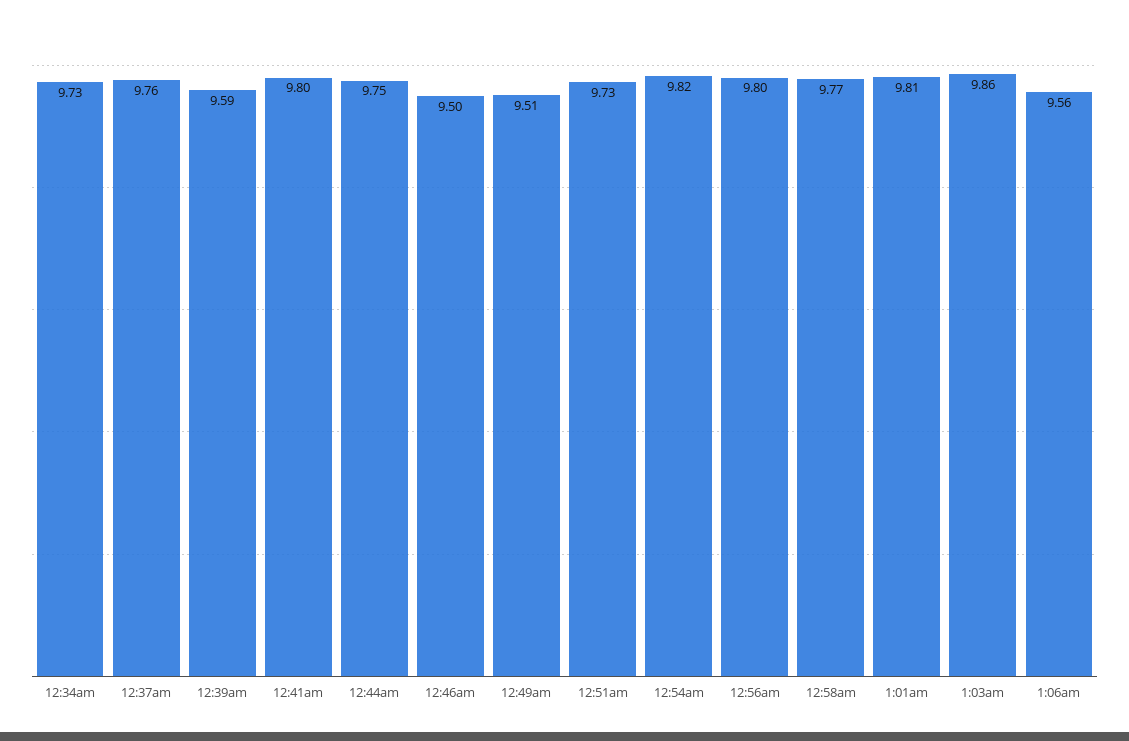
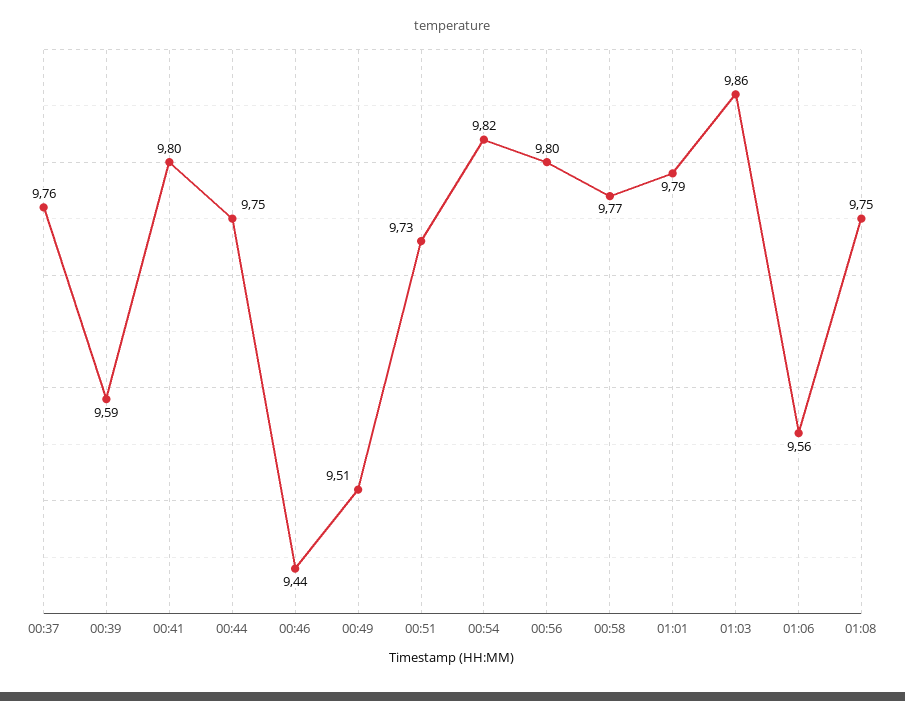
12:34am: 9.73 -> none
12:46am: 9.5 -> 9.44
1:01am: 9.81 -> 9.79
01:08: none -> 9.75

